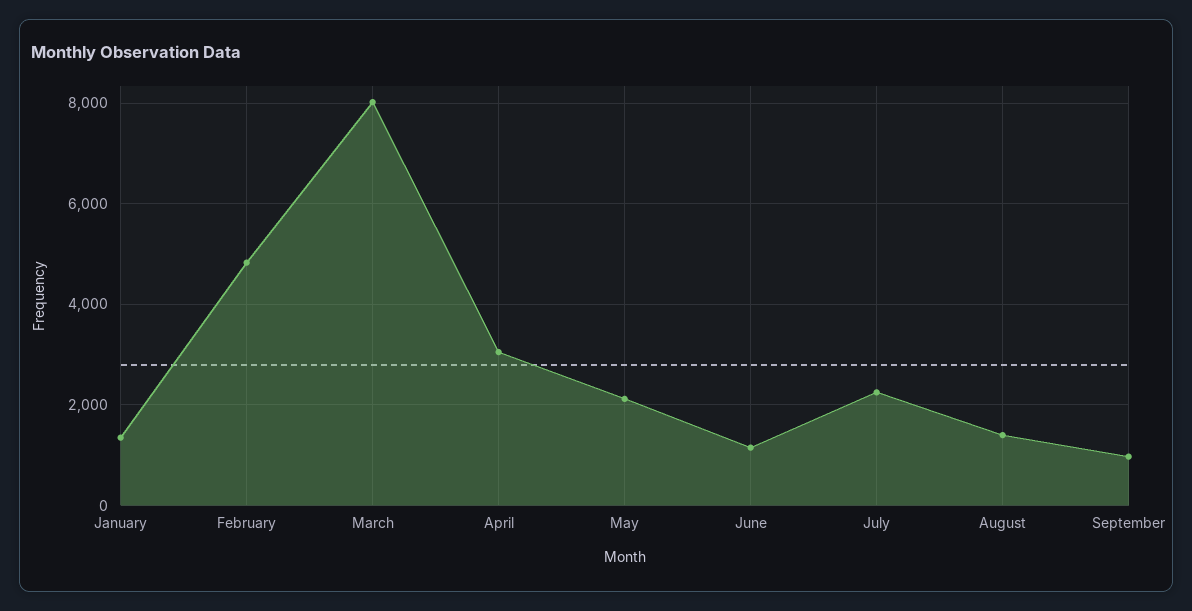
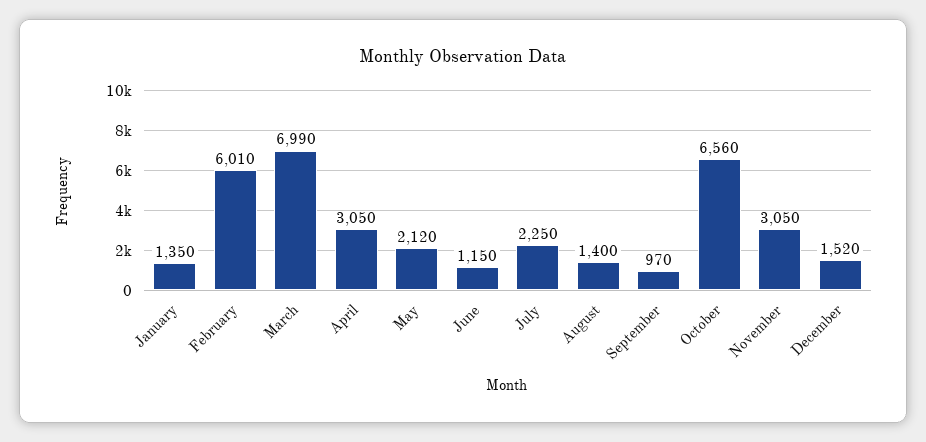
February: 4800 -> 6010
March: 8000 -> 6990
October: none -> 6560
November: none -> 3050
December: none -> 1520

